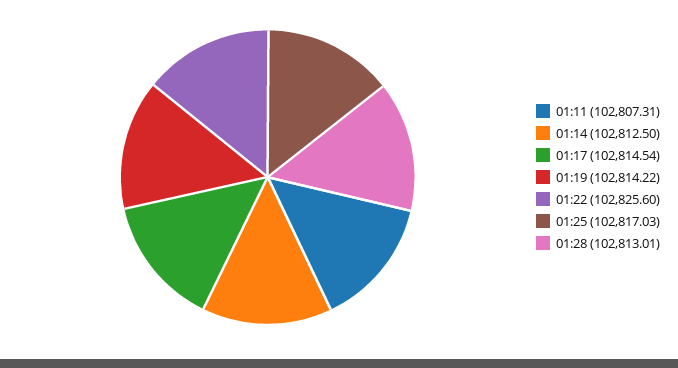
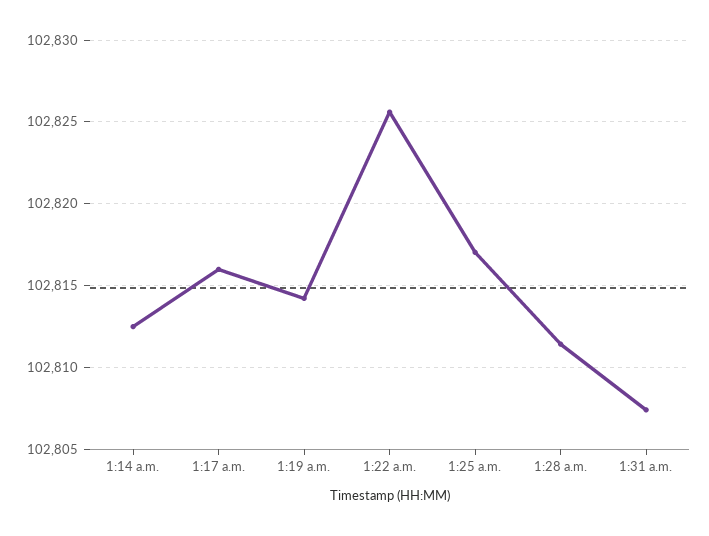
01:11: 102807.31 -> none
01:17: 102814.54 -> 102816
01:28: 102813.01 -> 102811.5
1:31 a.m.: none -> 102807.5

